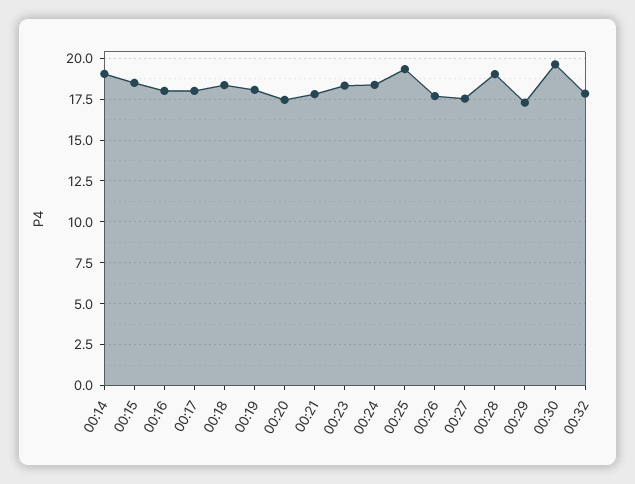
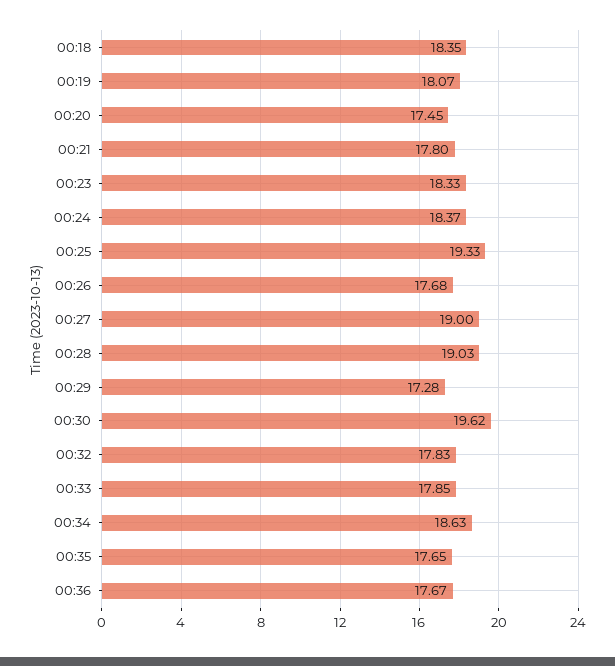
00:14: 19 -> none
00:15: 18.5 -> none
00:16: 18 -> none
00:17: 18 -> none
00:27: 17.5 -> 19
00:33: none -> 17.85
00:34: none -> 18.63
00:35: none -> 17.65
00:36: none -> 17.67

